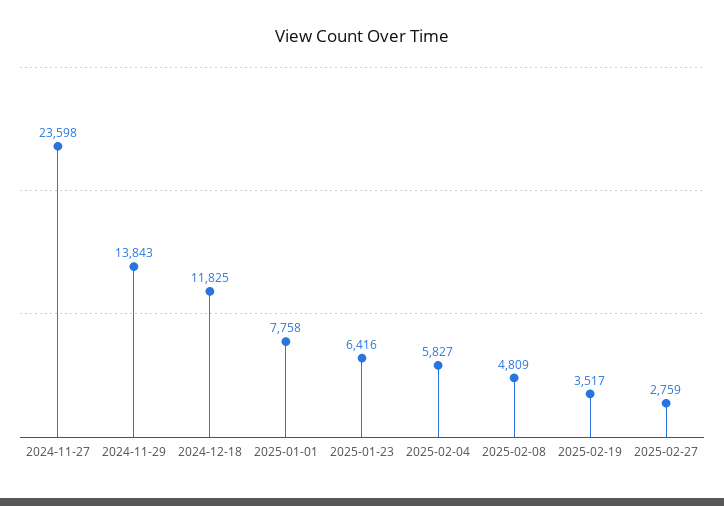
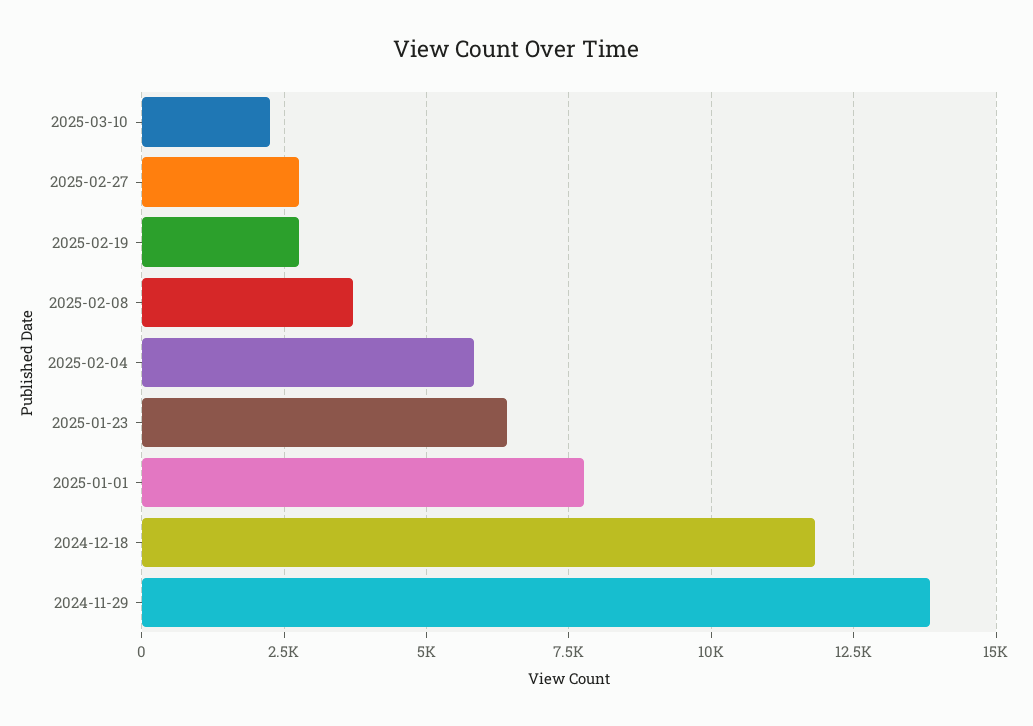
2024-11-27: 23598 -> none
2025-02-08: 4809 -> 3750
2025-02-19: 3517 -> 2750
2025-03-10: none -> 2250

